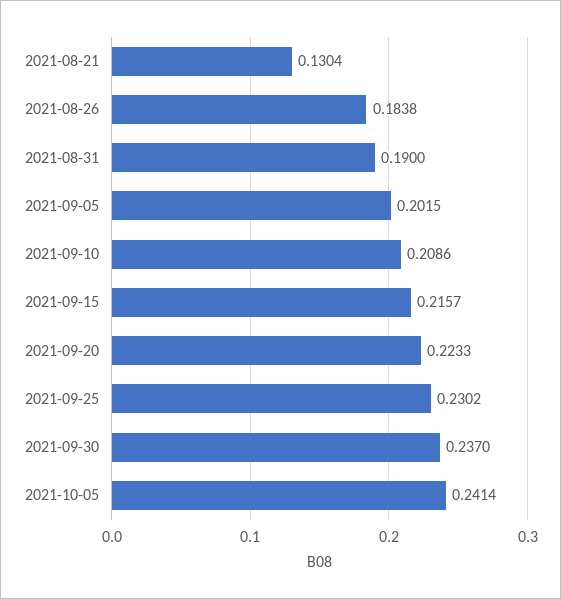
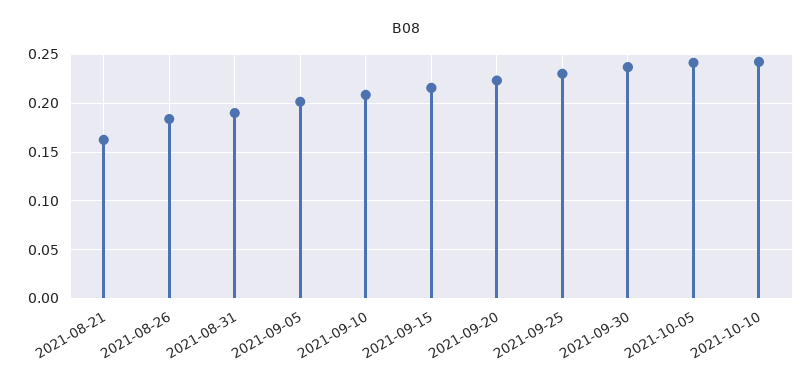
2021-08-21: 0.1304 -> 0.16
2021-10-10: none -> 0.24

